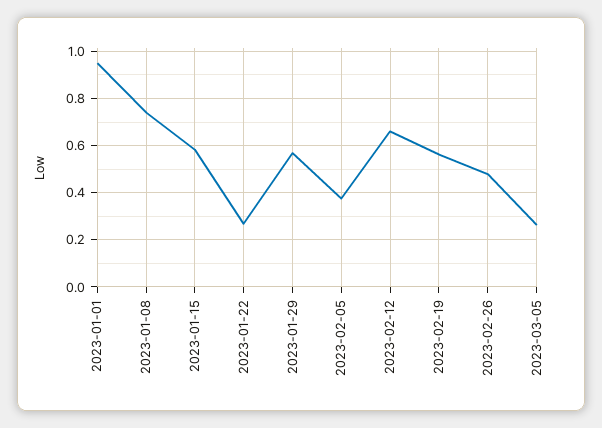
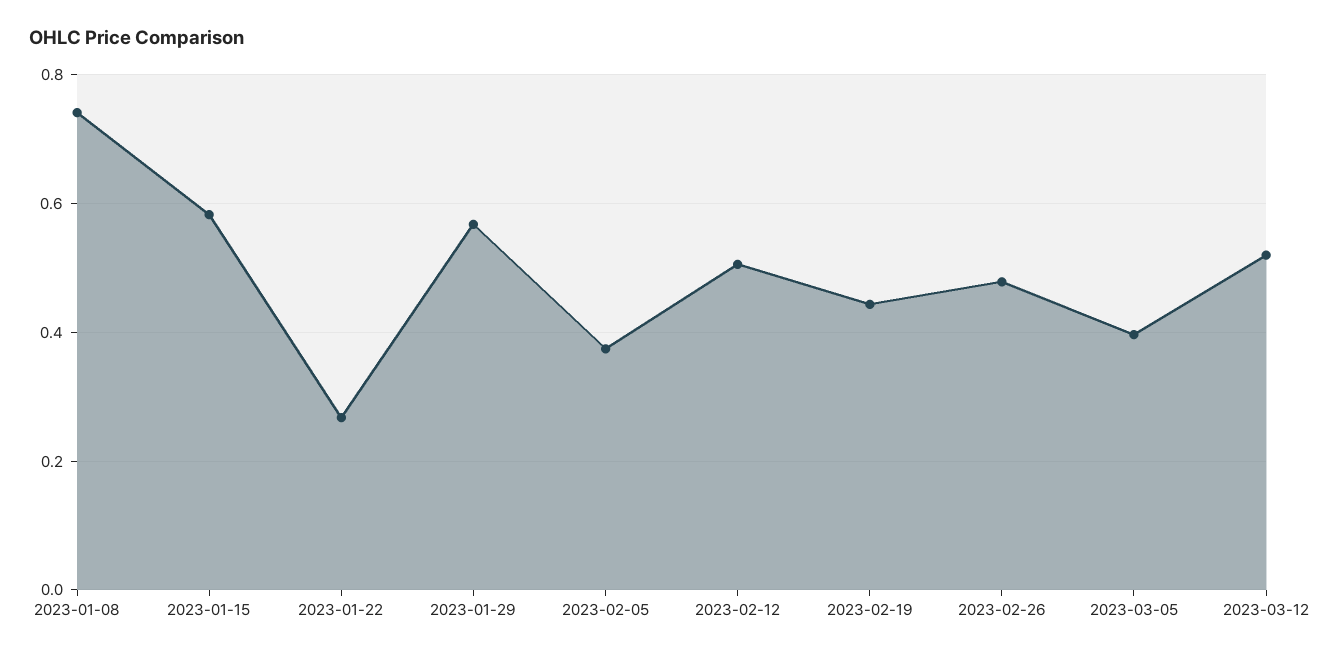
2023-01-01: 0.95 -> none
2023-02-12: 0.65 -> 0.5
2023-02-19: 0.55 -> 0.44
2023-03-05: 0.25 -> 0.4
2023-03-12: none -> 0.52

